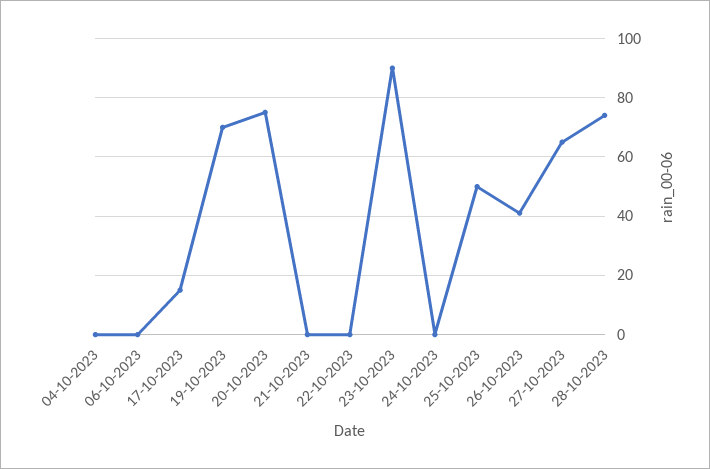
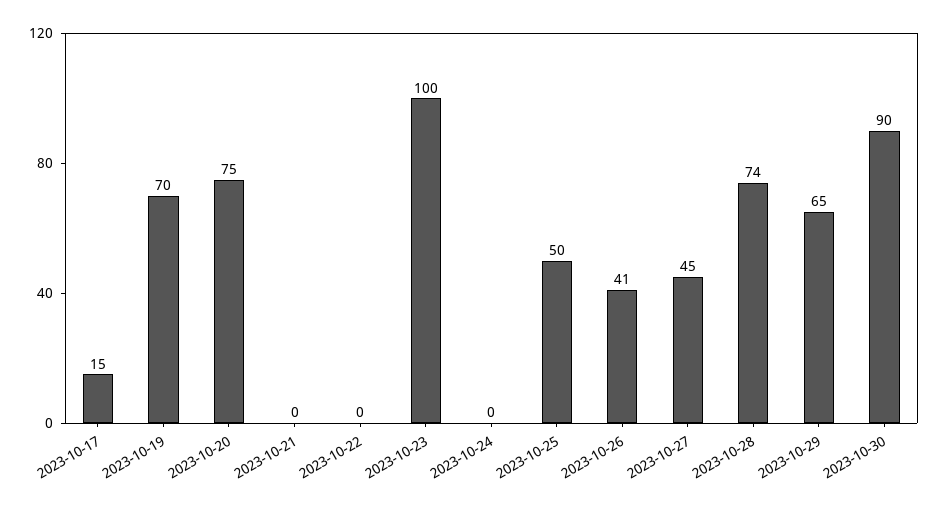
04-10-2023: 0 -> none
06-10-2023: 0 -> none
23-10-2023: 90 -> 100
27-10-2023: 65 -> 45
2023-10-29: none -> 65
2023-10-30: none -> 90

